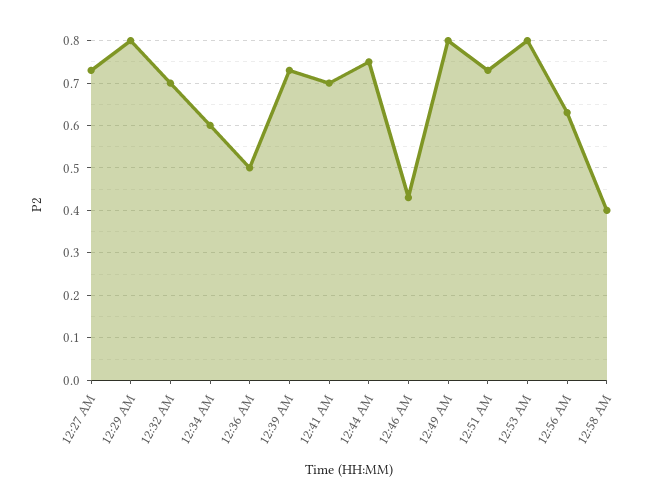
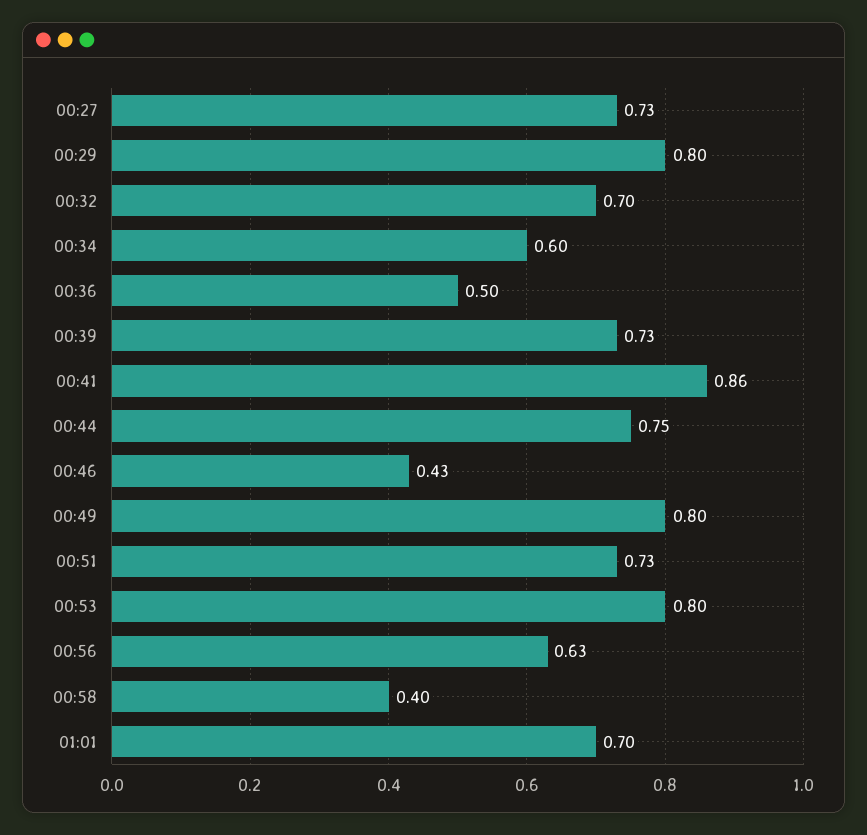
12:41 AM: 0.7 -> 0.86
01:01: none -> 0.7

